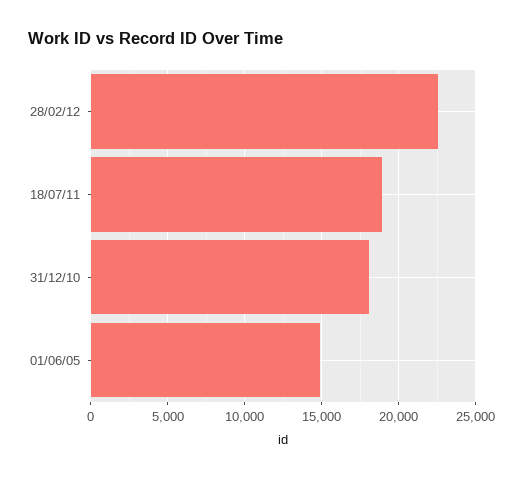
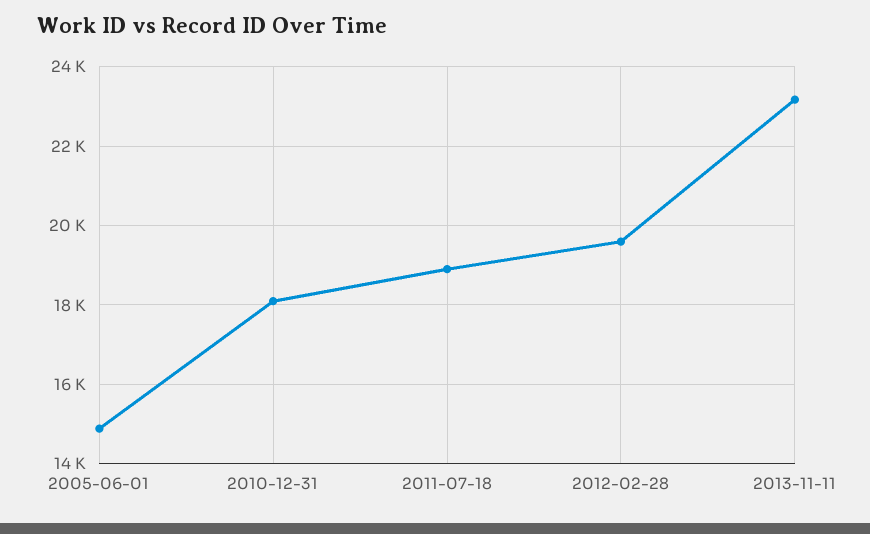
28/02/12: 22500 -> 19600
2013-11-11: none -> 23200

